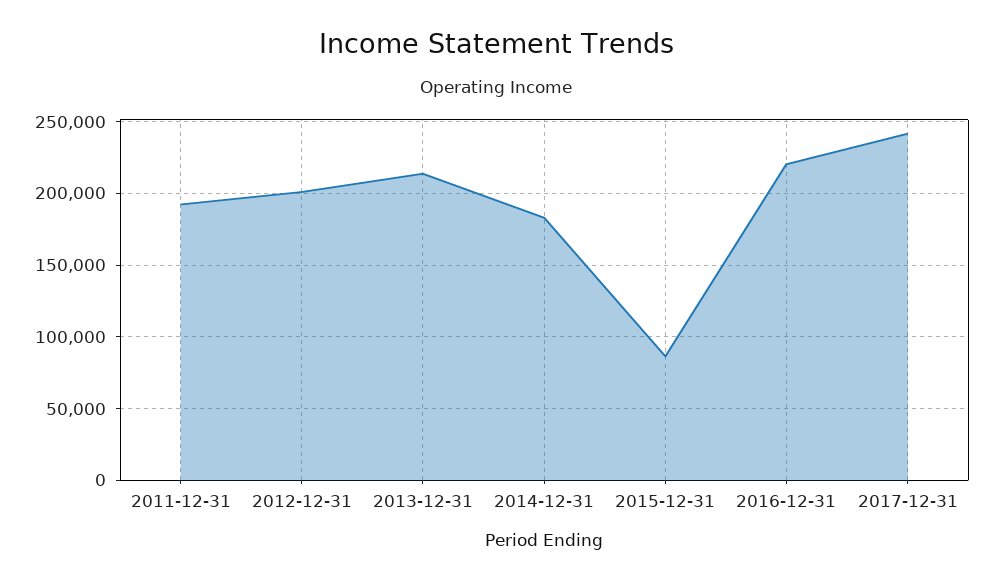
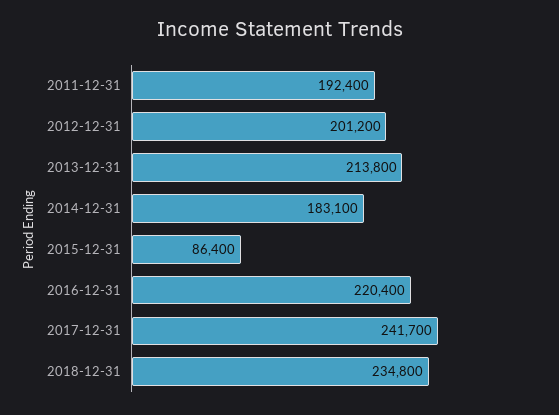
2018-12-31: none -> 234800

